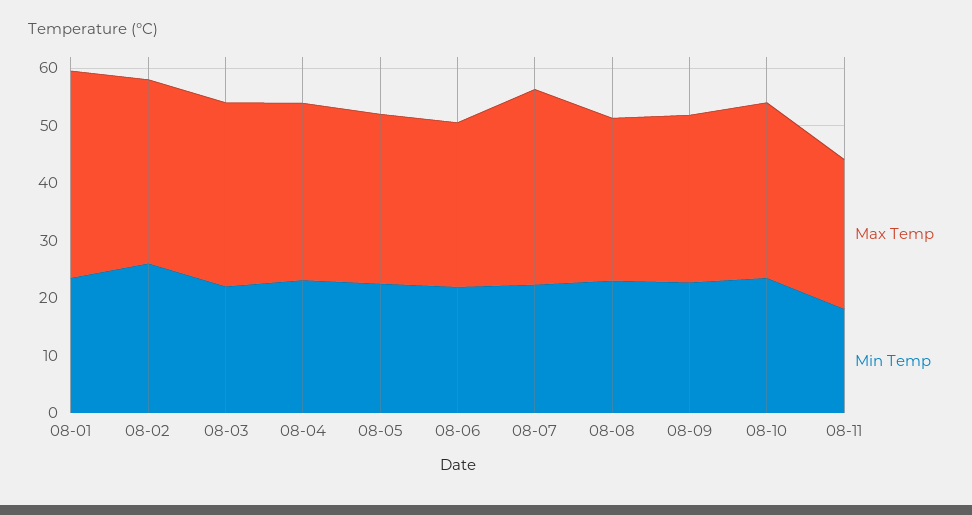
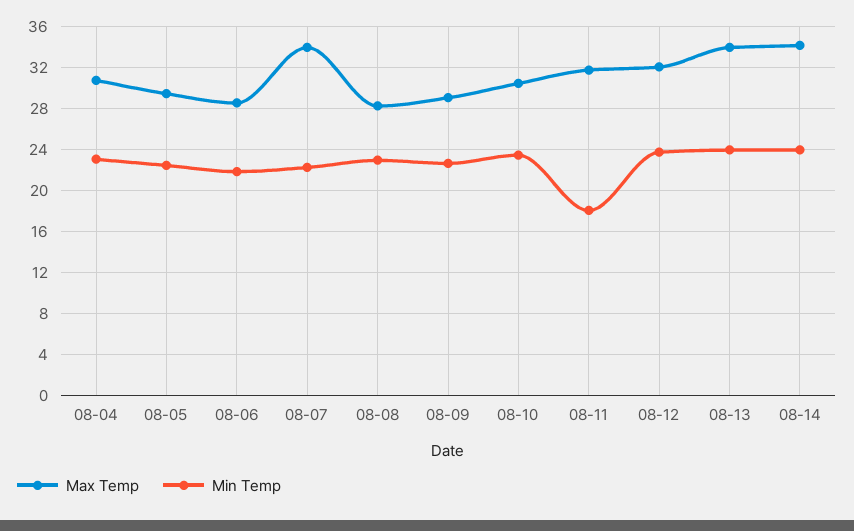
Max Temp, 08-01: 36 -> none
Min Temp, 08-01: 24 -> none
Max Temp, 08-02: 32 -> none
Min Temp, 08-02: 26 -> none
Max Temp, 08-03: 32 -> none
Min Temp, 08-03: 22 -> none
Max Temp, 08-11: 26 -> 32
Max Temp, 08-12: none -> 32
Min Temp, 08-12: none -> 24
Max Temp, 08-13: none -> 34
Min Temp, 08-13: none -> 24
Max Temp, 08-14: none -> 34
Min Temp, 08-14: none -> 24

